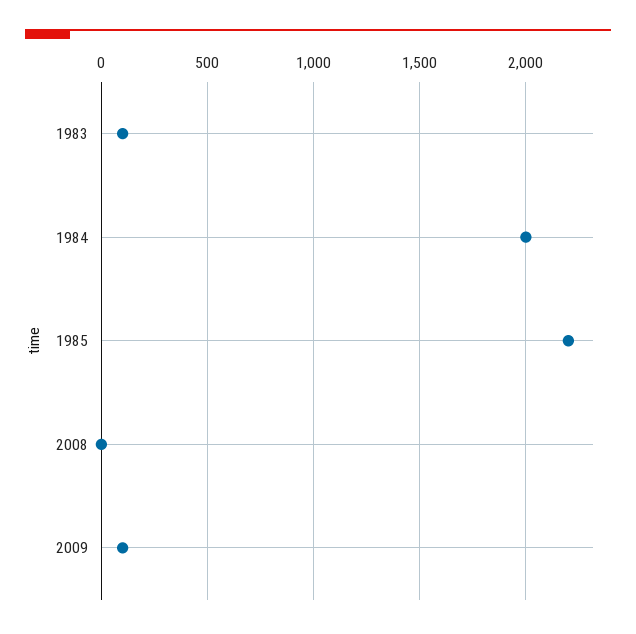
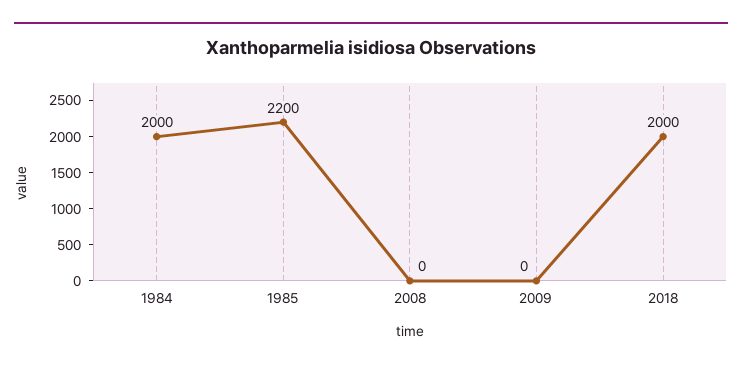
1983: 100 -> none
2009: 100 -> 0
2018: none -> 2000

